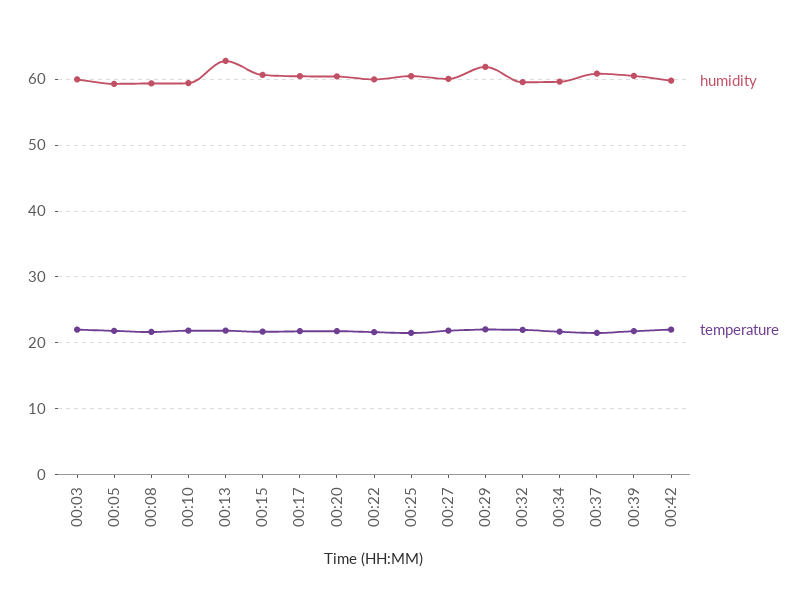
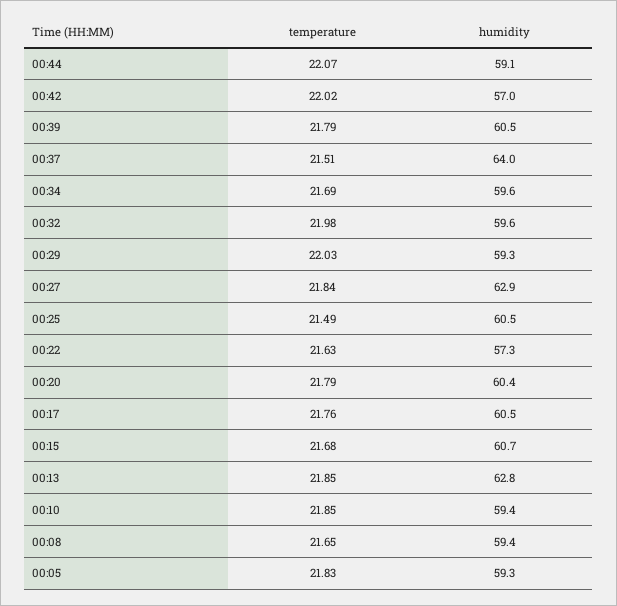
humidity, 00:03: 60 -> none
temperature, 00:03: 22 -> none
humidity, 00:22: 60 -> 57.3
humidity, 00:27: 60 -> 62.9
humidity, 00:29: 62 -> 59.3
humidity, 00:37: 61 -> 64
humidity, 00:42: 60 -> 57
temperature, 00:44: none -> 22.07
humidity, 00:44: none -> 59.1

